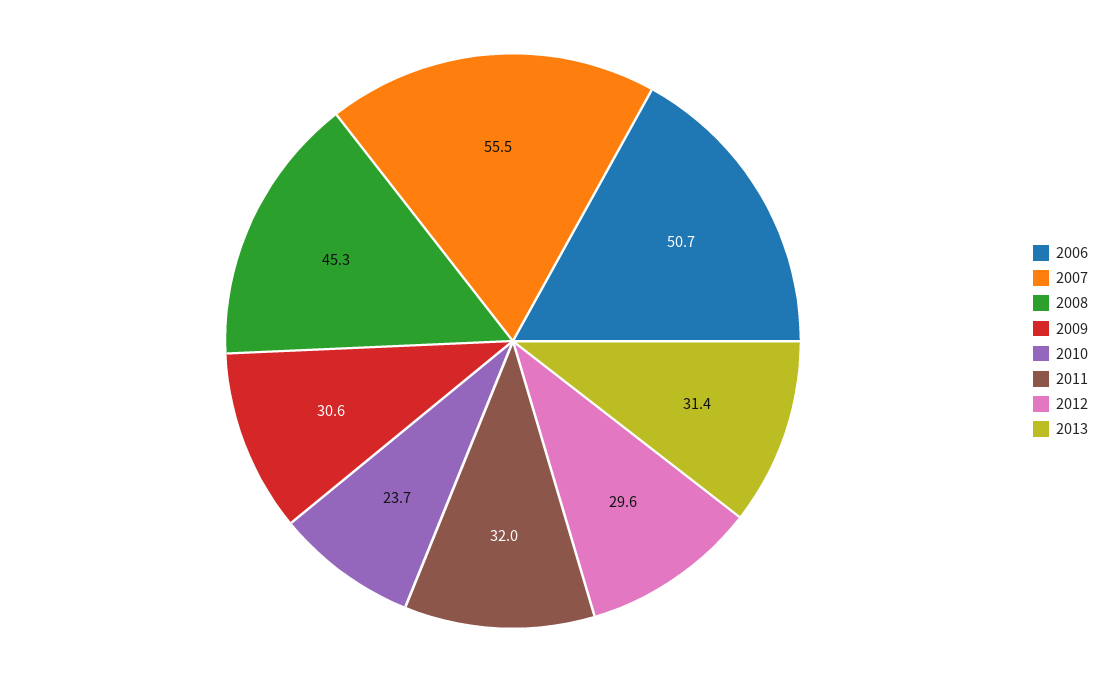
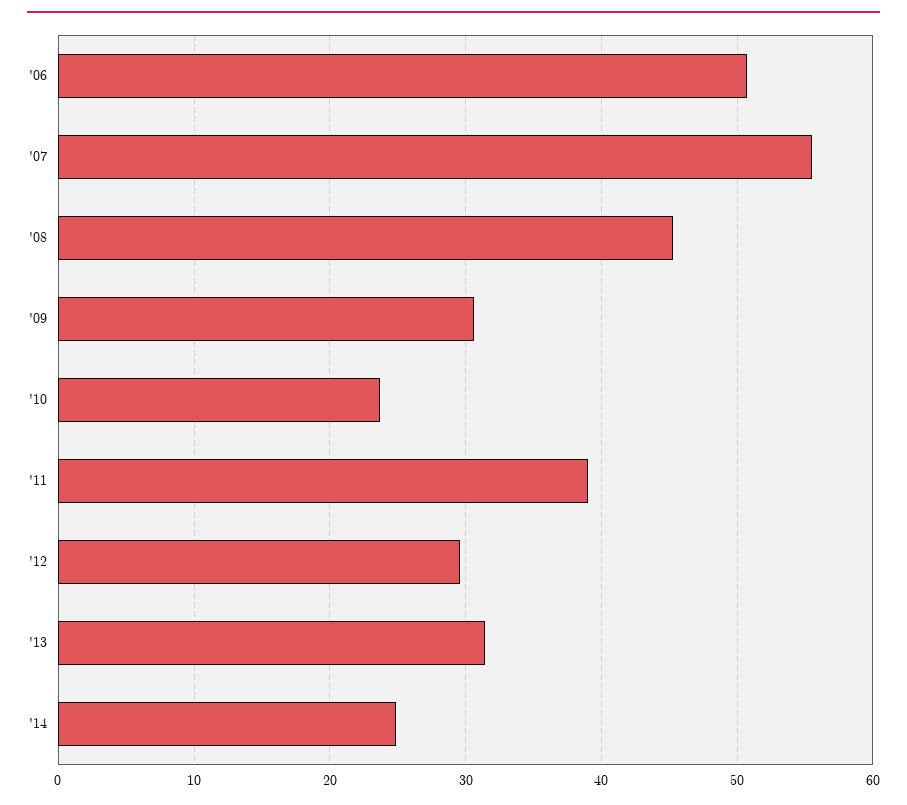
2011: 32 -> 39
'14: none -> 25

